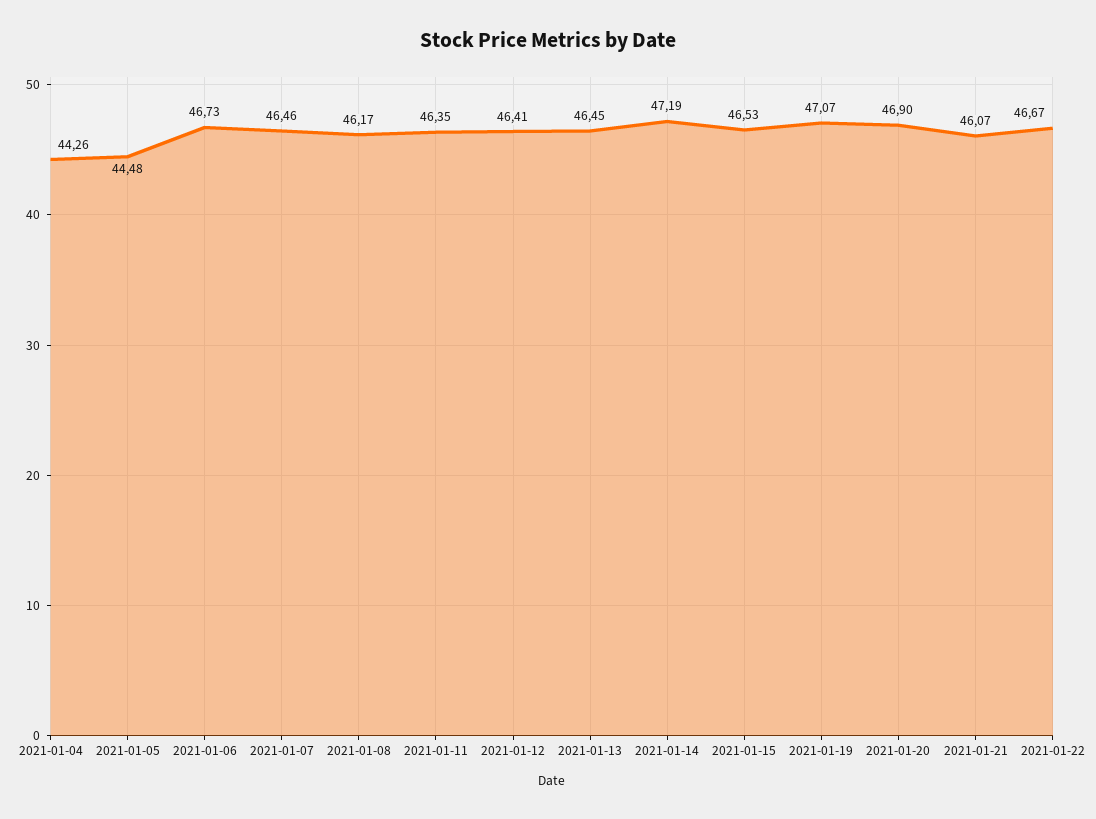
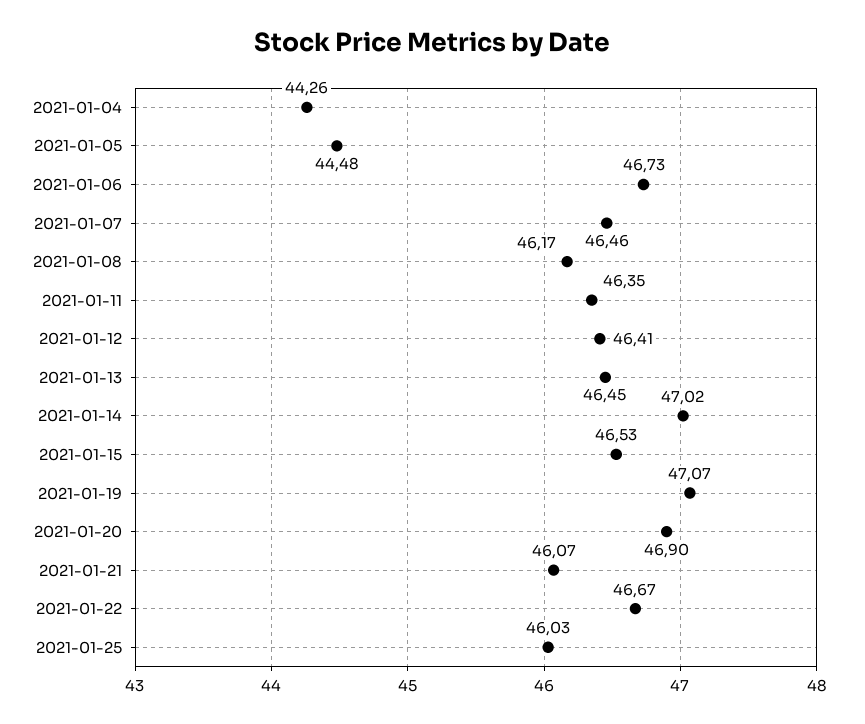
2021-01-14: 47.19 -> 47.02
2021-01-25: none -> 46.03

